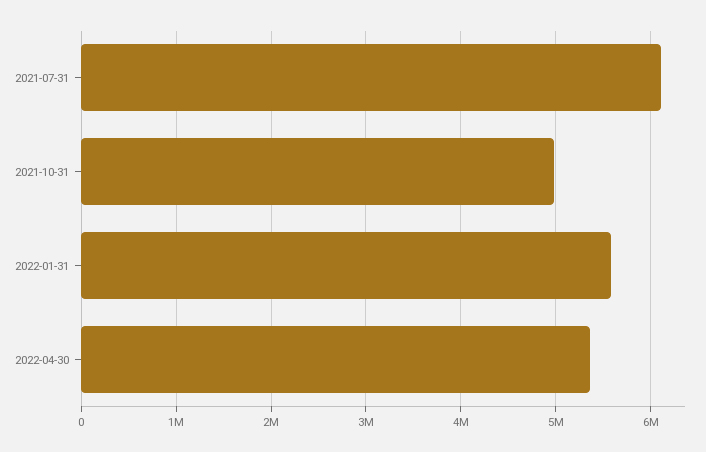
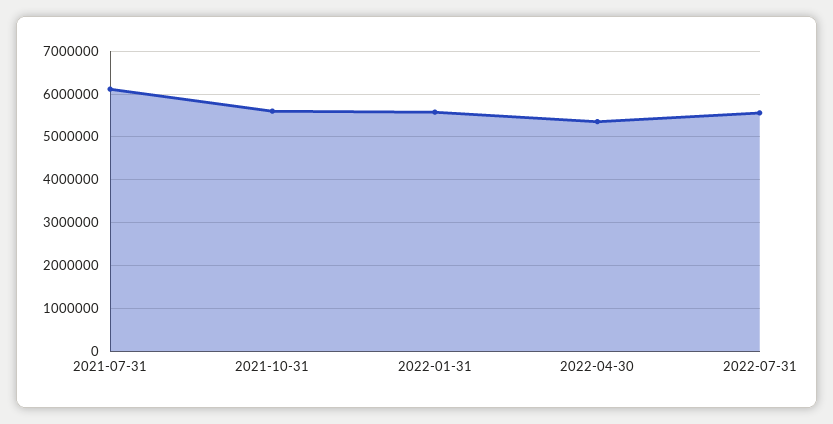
2021-10-31: 5000000 -> 5600000
2022-07-31: none -> 5600000

